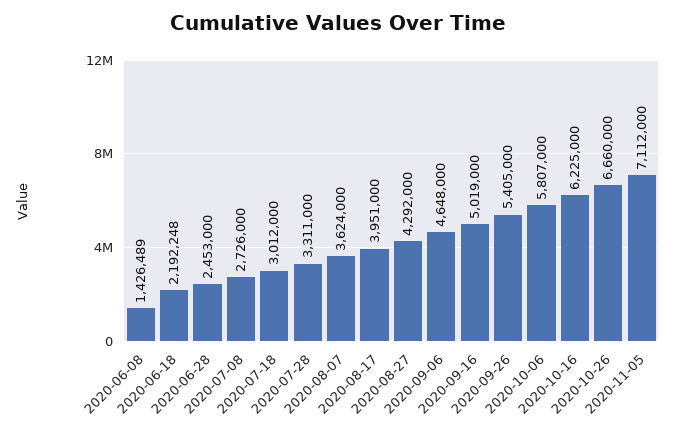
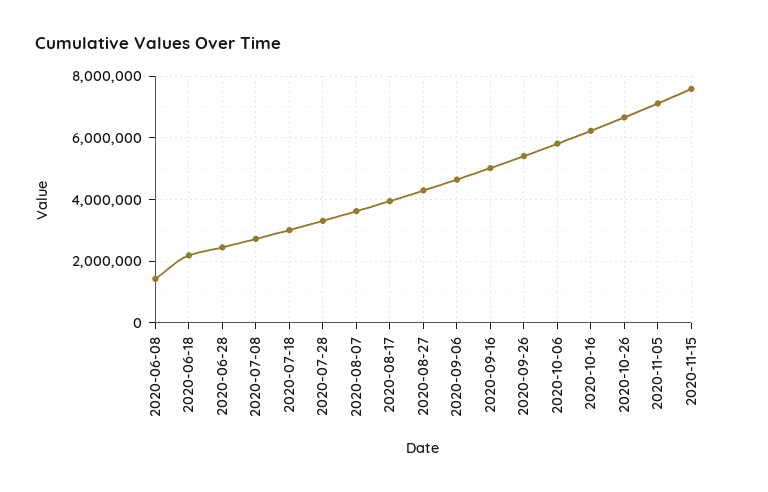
2020-11-15: none -> 7600000

